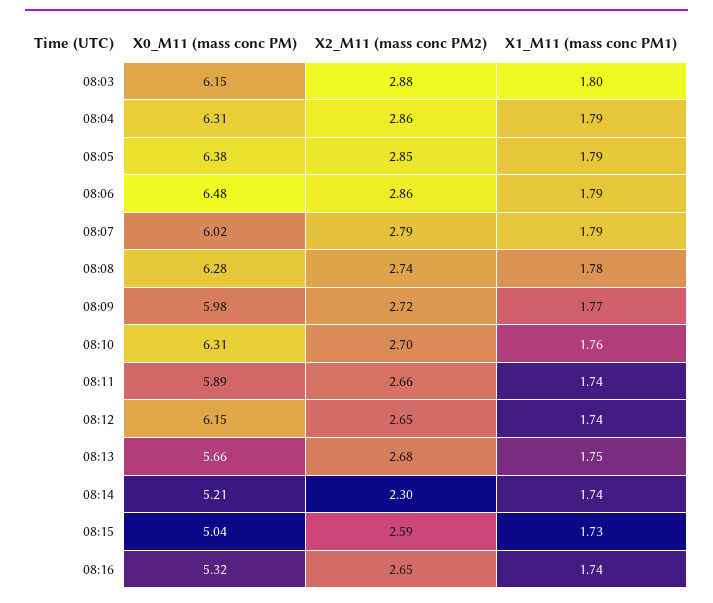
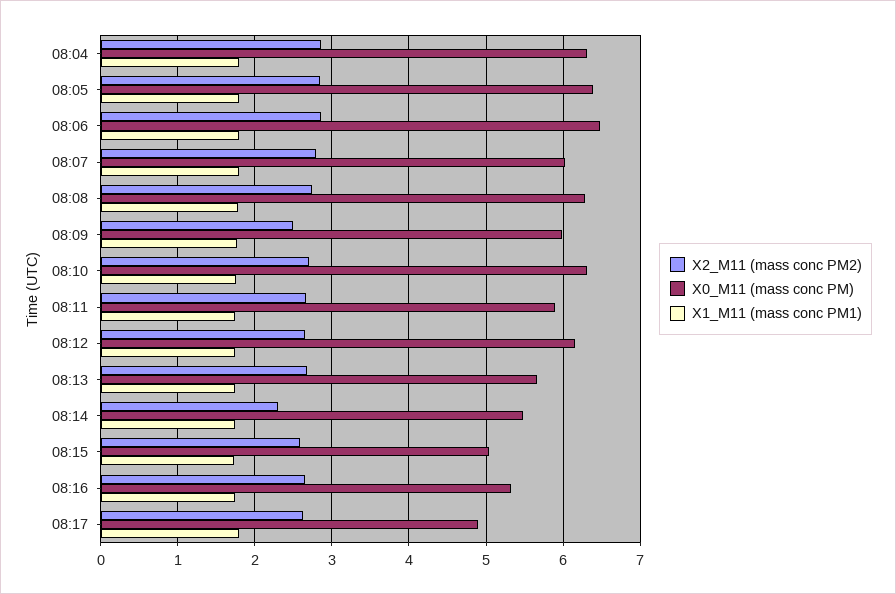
X0_M11 (mass conc PM), 08:03: 6.15 -> none
X2_M11 (mass conc PM2), 08:03: 2.88 -> none
X1_M11 (mass conc PM1), 08:03: 1.8 -> none
X2_M11 (mass conc PM2), 08:09: 2.72 -> 2.5
X0_M11 (mass conc PM), 08:14: 5.21 -> 5.5
X2_M11 (mass conc PM2), 08:17: none -> 2.6
X0_M11 (mass conc PM), 08:17: none -> 4.9
X1_M11 (mass conc PM1), 08:17: none -> 1.8

